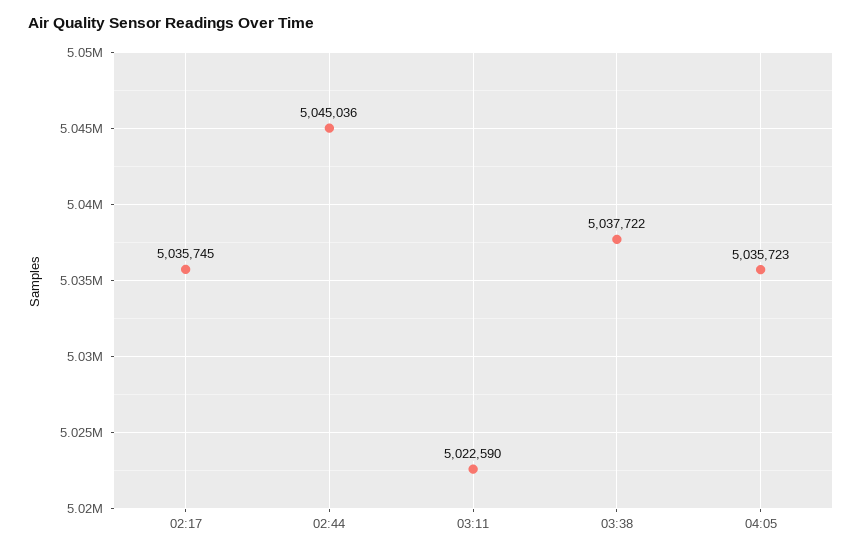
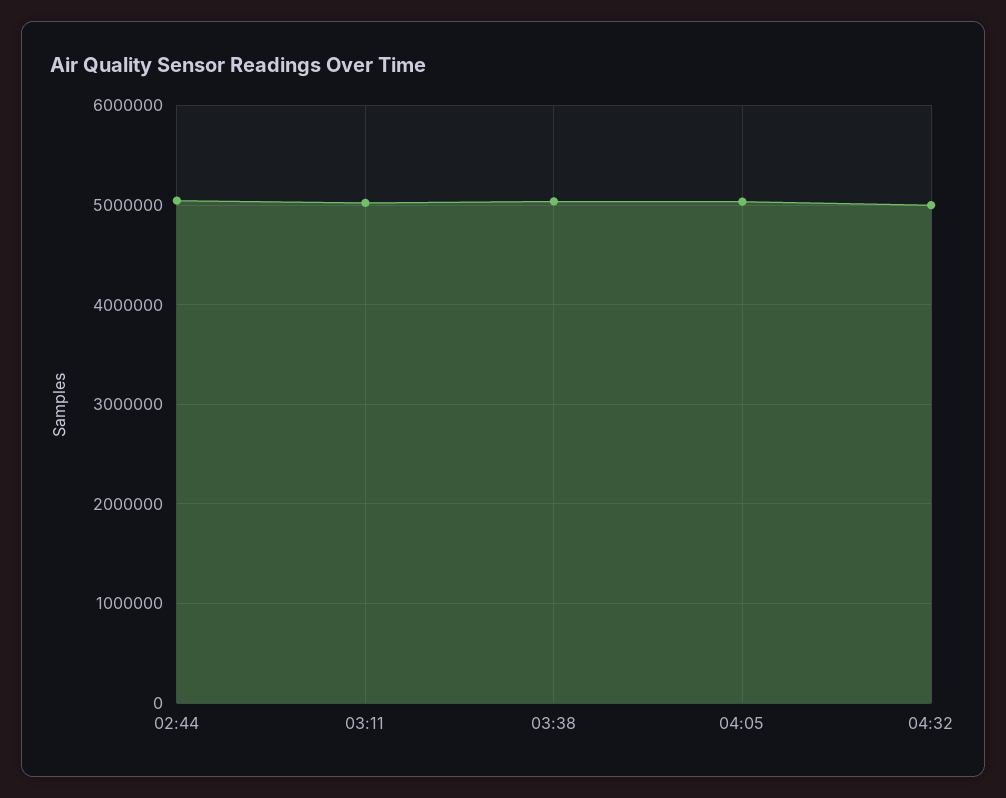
02:17: 5035745 -> none
04:32: none -> 5000000

